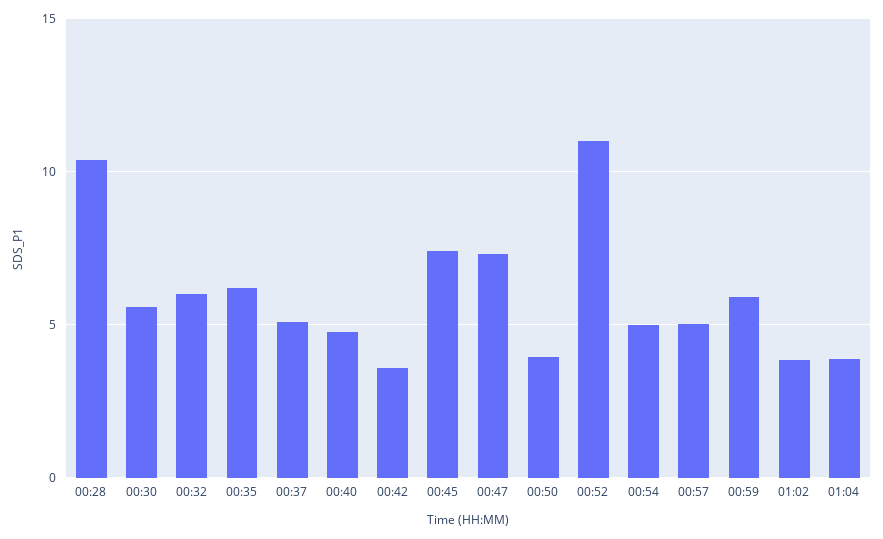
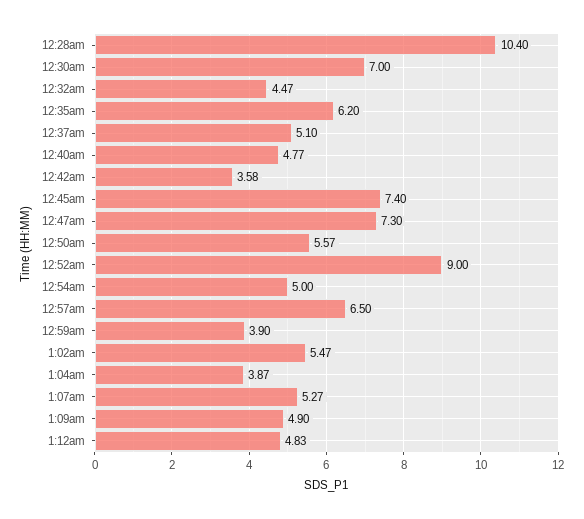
00:30: 5.5 -> 7
00:32: 6 -> 4.47
00:50: 4 -> 5.57
00:52: 11 -> 9
00:57: 5 -> 6.5
00:59: 6 -> 3.9
01:02: 4 -> 5.47
1:07am: none -> 5.27
1:09am: none -> 4.9
1:12am: none -> 4.83

